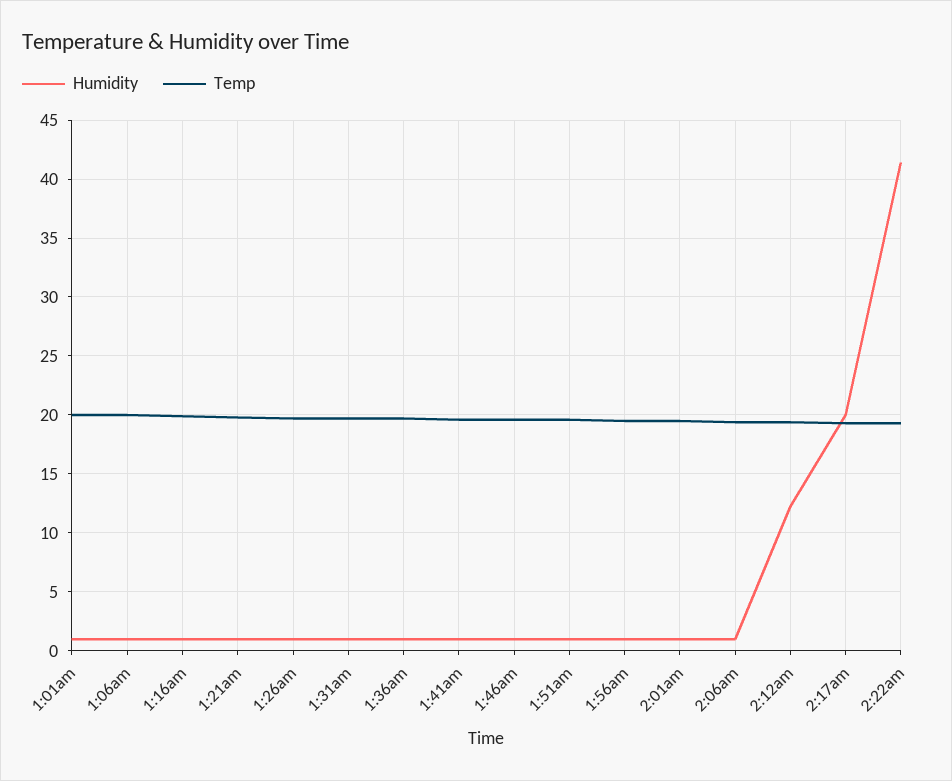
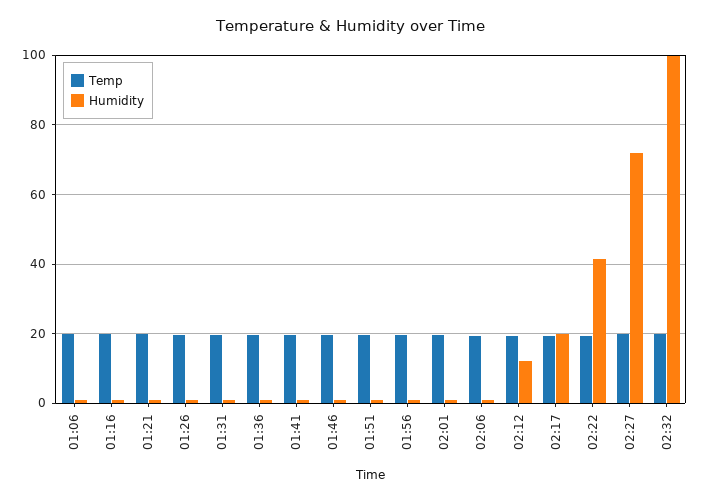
Humidity, 1:01am: 1 -> none
Temp, 1:01am: 20 -> none
Temp, 02:27: none -> 20
Humidity, 02:27: none -> 72
Temp, 02:32: none -> 20
Humidity, 02:32: none -> 100

